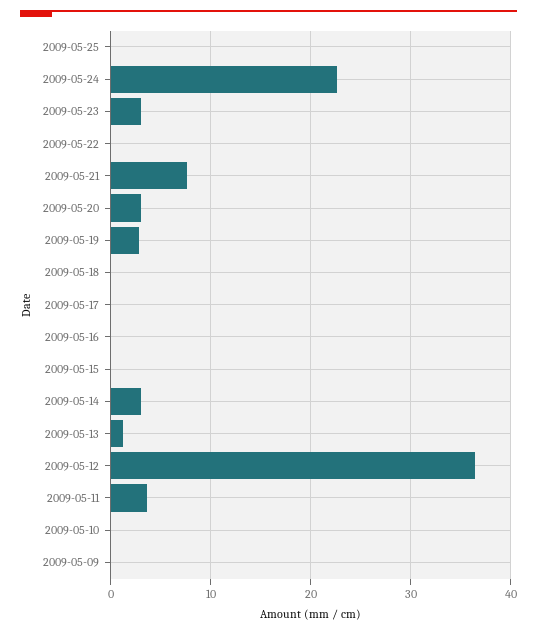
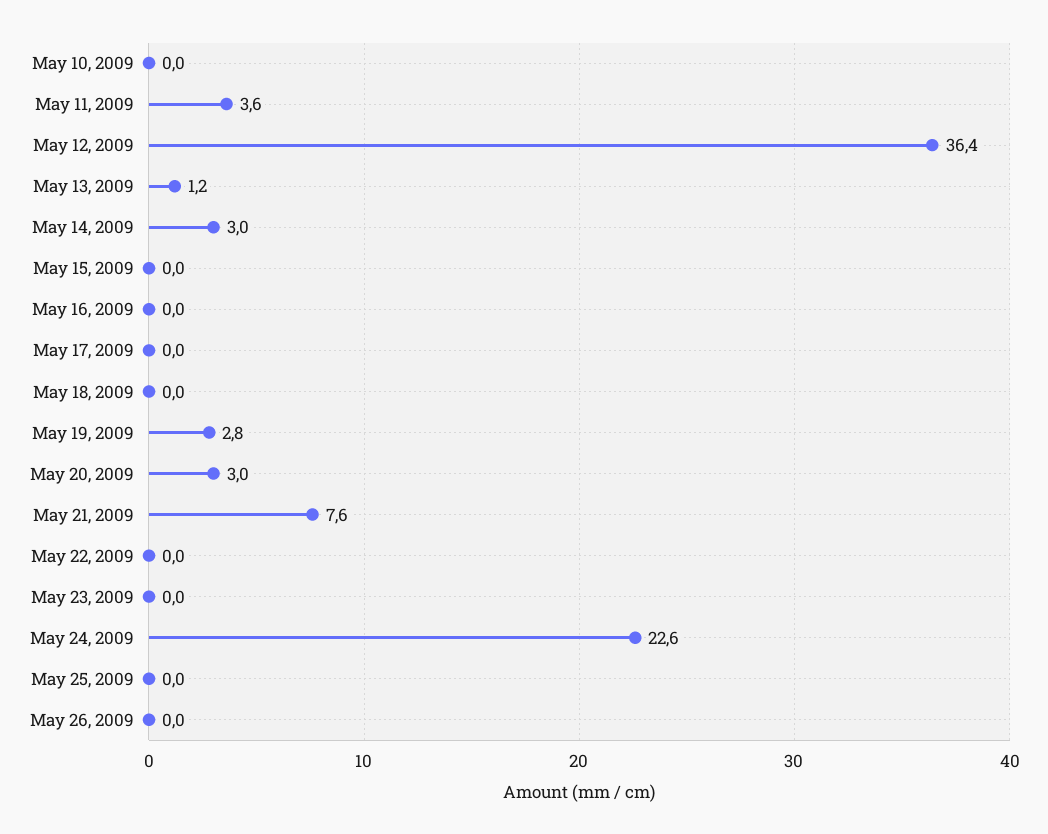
2009-05-23: 3 -> 0
2009-05-09: 0 -> none
May 26, 2009: none -> 0

